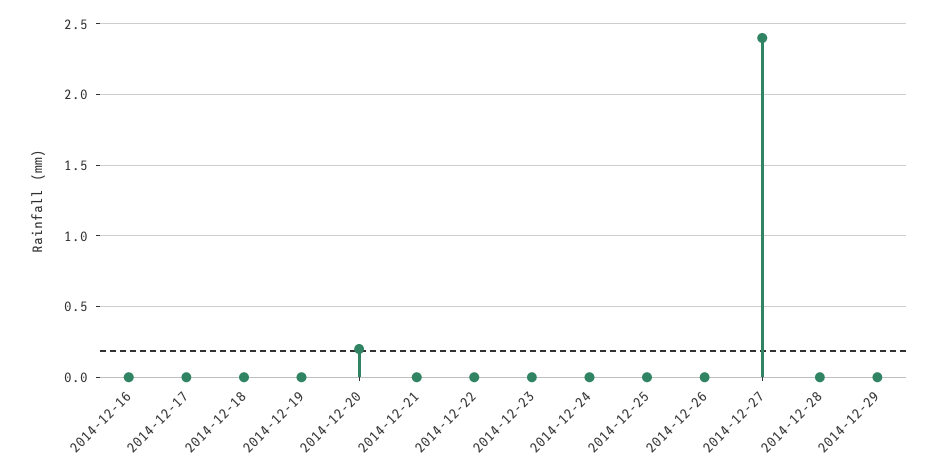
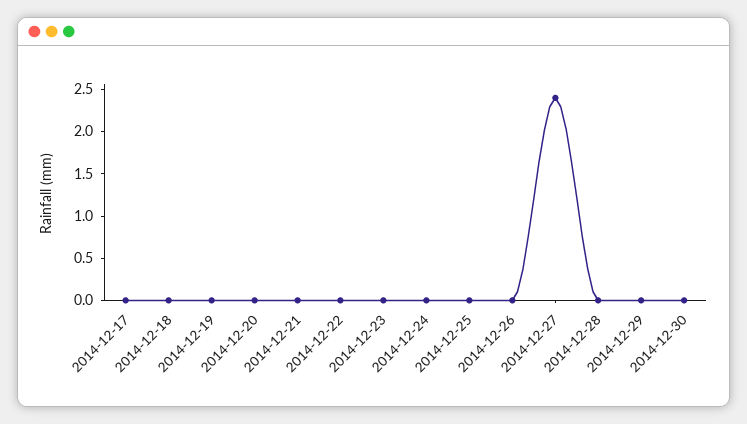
2014-12-16: 0 -> none
2014-12-20: 0.2 -> 0
2014-12-30: none -> 0

